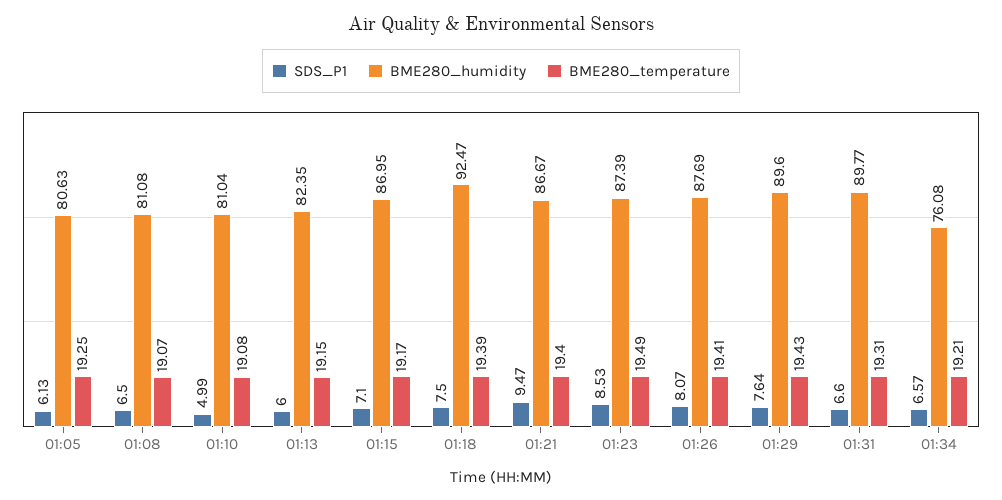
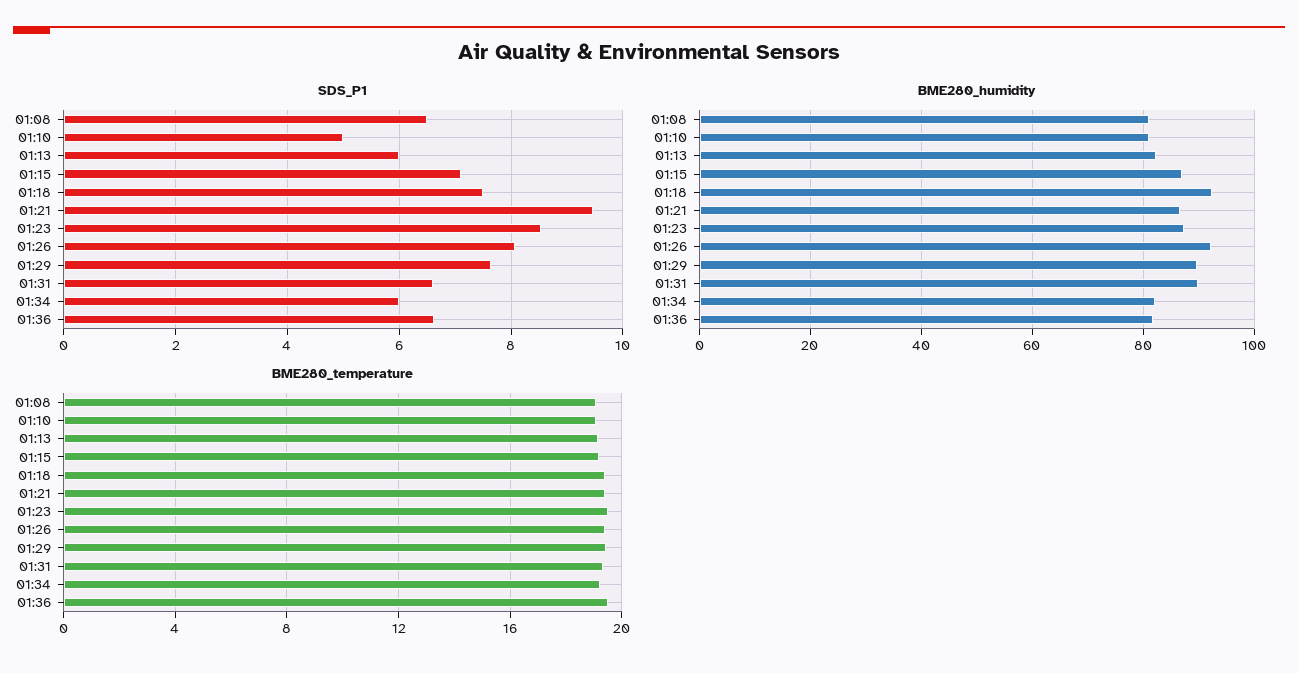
SDS_P1, 01:05: 6.13 -> none
BME280_humidity, 01:05: 80.63 -> none
BME280_temperature, 01:05: 19.25 -> none
BME280_humidity, 01:26: 87.69 -> 92
SDS_P1, 01:34: 6.57 -> 6
BME280_humidity, 01:34: 76.08 -> 82
SDS_P1, 01:36: none -> 6.6
BME280_humidity, 01:36: none -> 82
BME280_temperature, 01:36: none -> 19.5

